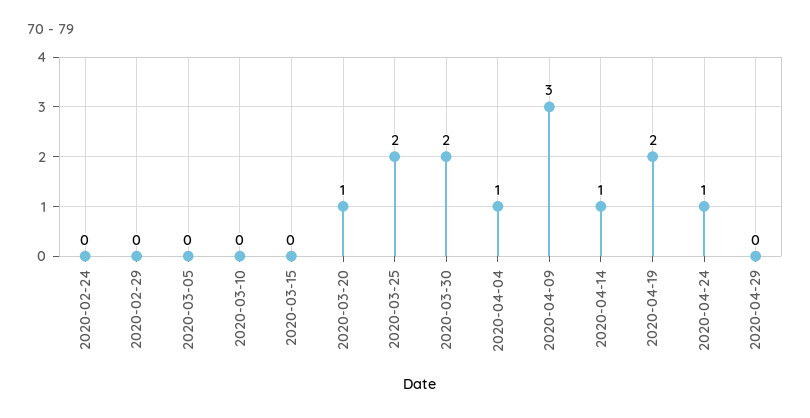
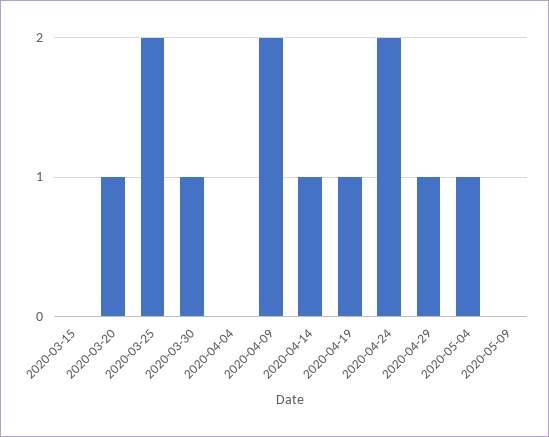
2020-02-24: 0 -> none
2020-02-29: 0 -> none
2020-03-05: 0 -> none
2020-03-10: 0 -> none
2020-03-30: 2 -> 1
2020-04-04: 1 -> 0
2020-04-09: 3 -> 2
2020-04-19: 2 -> 1
2020-04-24: 1 -> 2
2020-04-29: 0 -> 1
2020-05-04: none -> 1
2020-05-09: none -> 0

